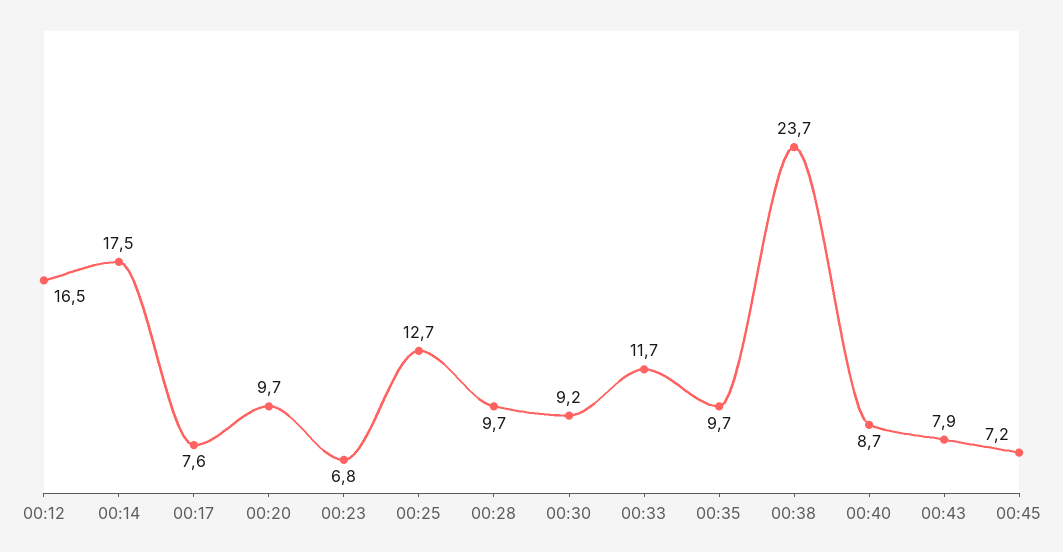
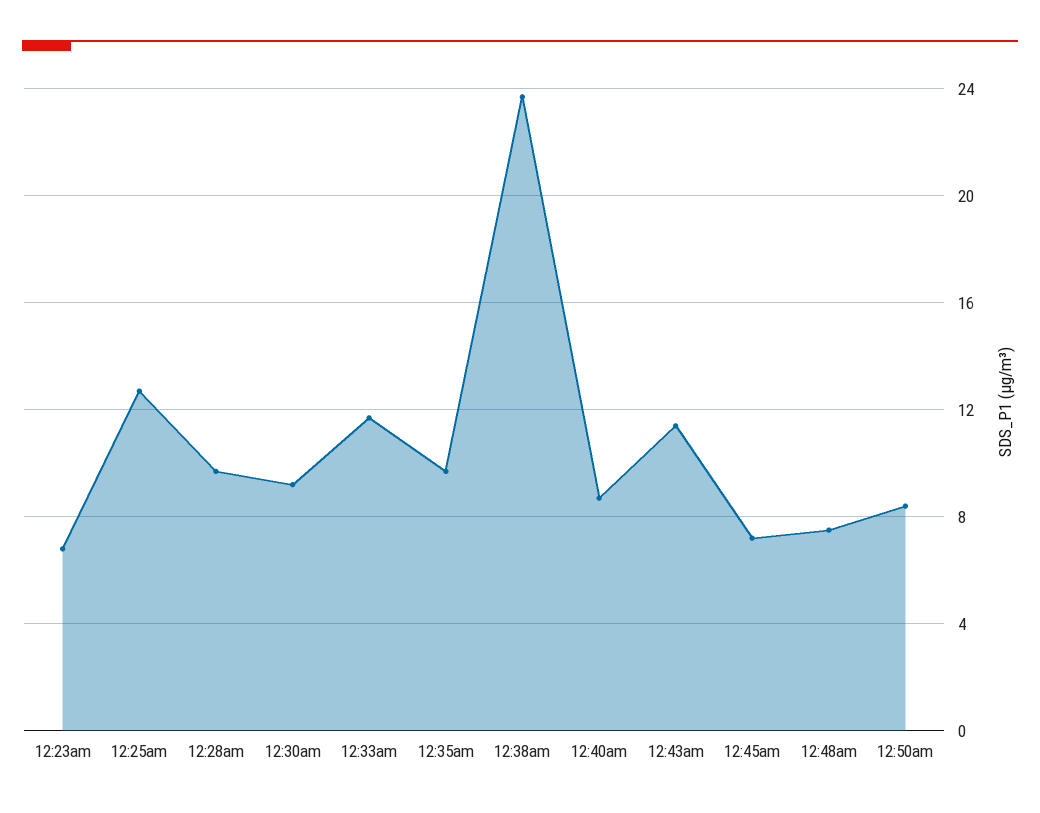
00:12: 16.5 -> none
00:14: 17.5 -> none
00:17: 7.6 -> none
00:20: 9.7 -> none
00:43: 7.9 -> 11.5
12:48am: none -> 7.5
12:50am: none -> 8.5

